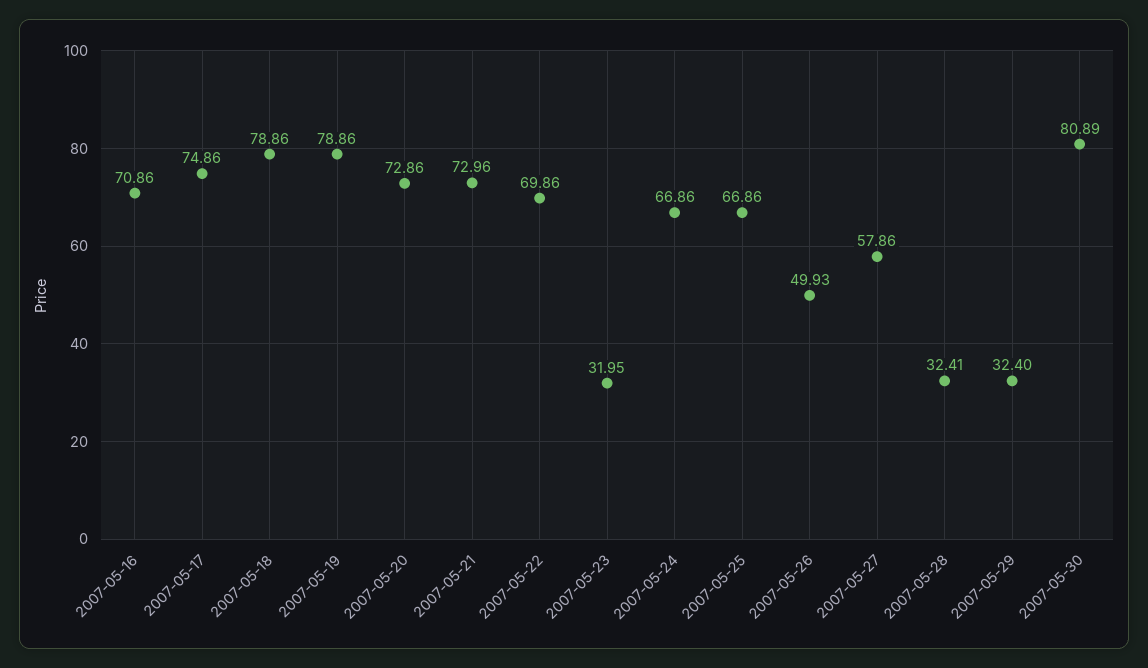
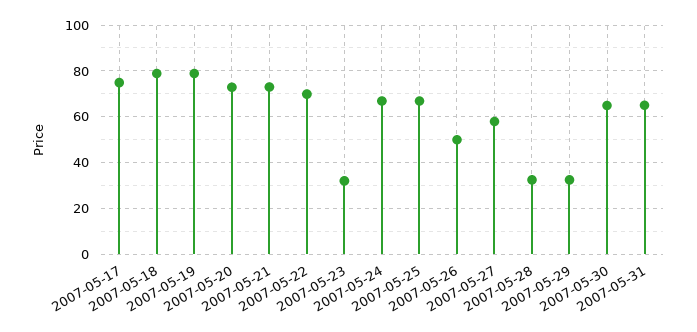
2007-05-16: 70.86 -> none
2007-05-30: 80.89 -> 65
2007-05-31: none -> 65

